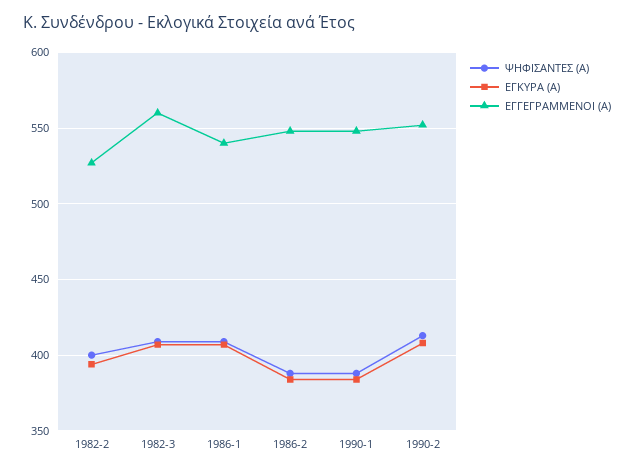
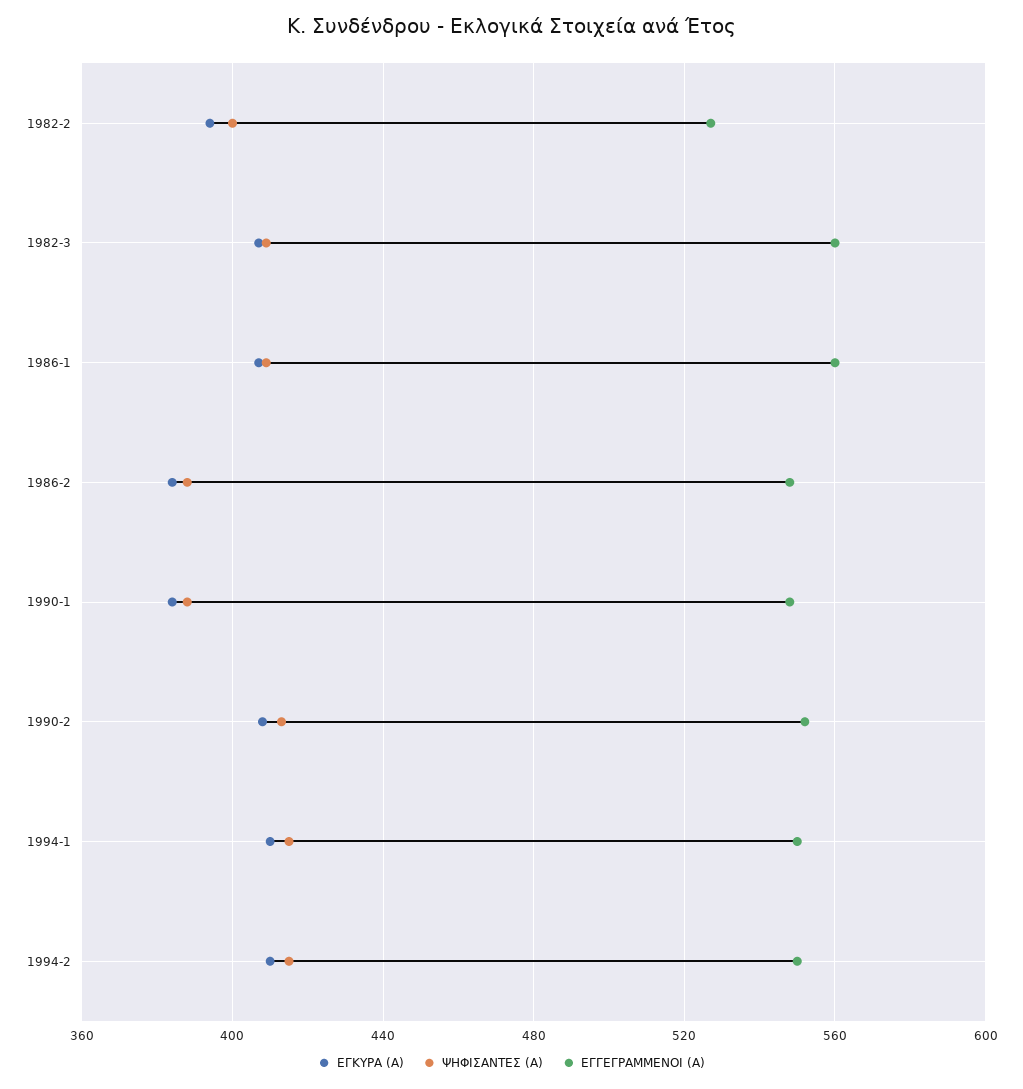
ΕΓΓΕΓΡΑΜΜΕΝΟΙ (Α), 1986-1: 540 -> 560
ΕΓΚΥΡΑ (Α), 1994-1: none -> 410
ΨΗΦΙΣΑΝΤΕΣ (Α), 1994-1: none -> 415
ΕΓΓΕΓΡΑΜΜΕΝΟΙ (Α), 1994-1: none -> 550
ΕΓΚΥΡΑ (Α), 1994-2: none -> 410
ΨΗΦΙΣΑΝΤΕΣ (Α), 1994-2: none -> 415
ΕΓΓΕΓΡΑΜΜΕΝΟΙ (Α), 1994-2: none -> 550

